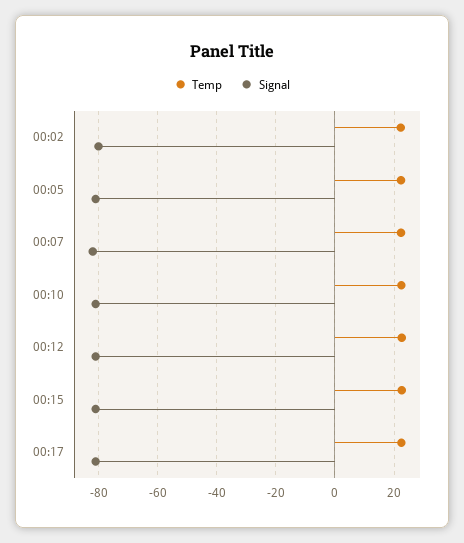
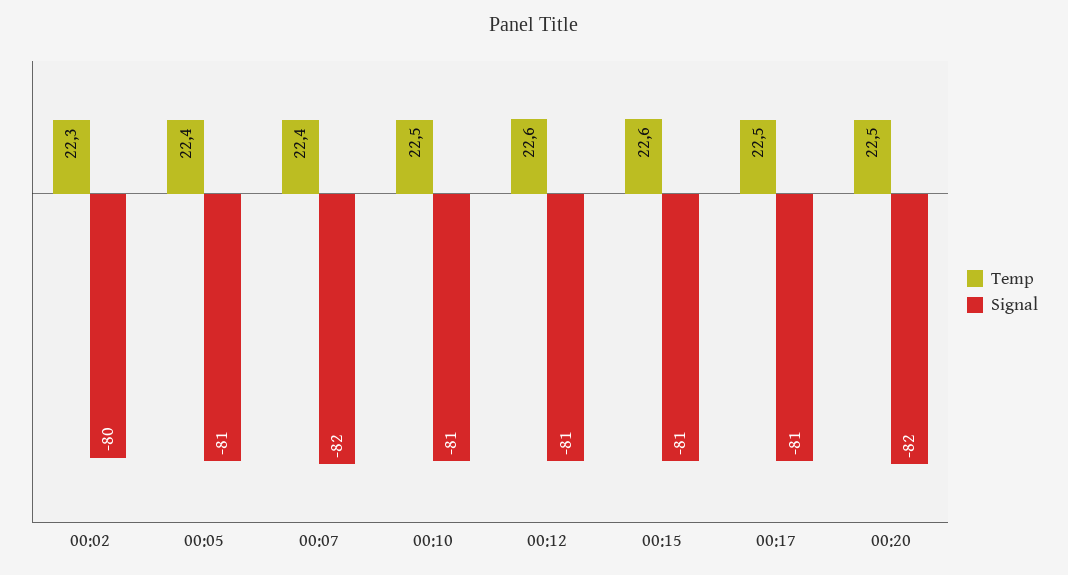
Temp, 00:20: none -> 22.5
Signal, 00:20: none -> -82

